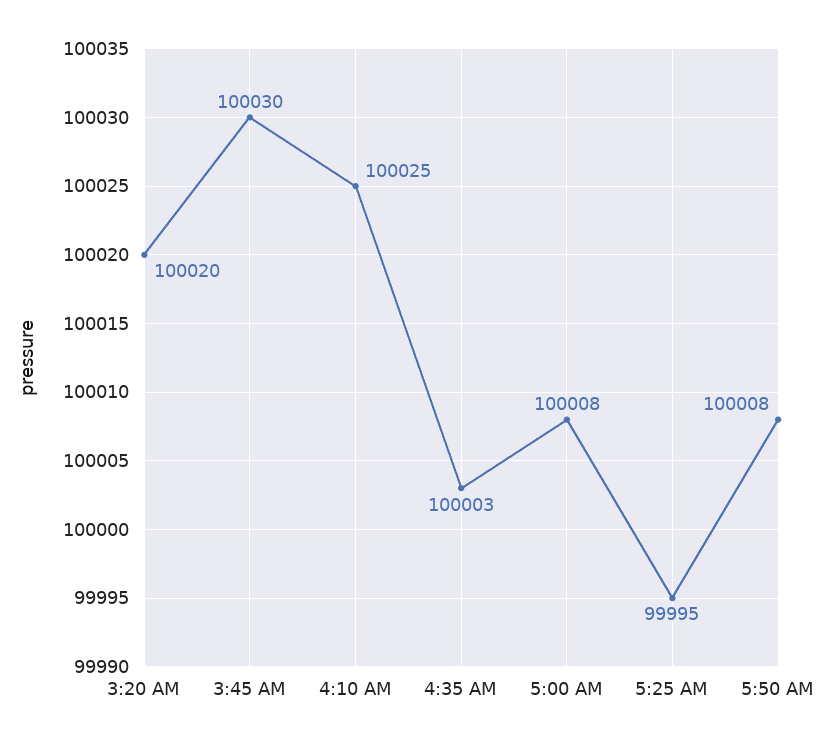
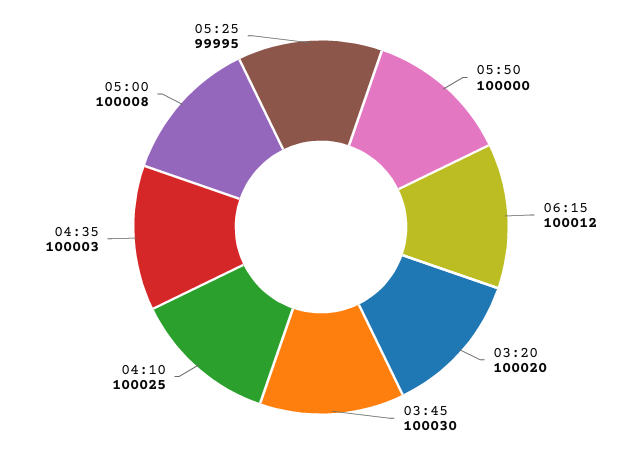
5:50 AM: 100008 -> 100000
06:15: none -> 100012

